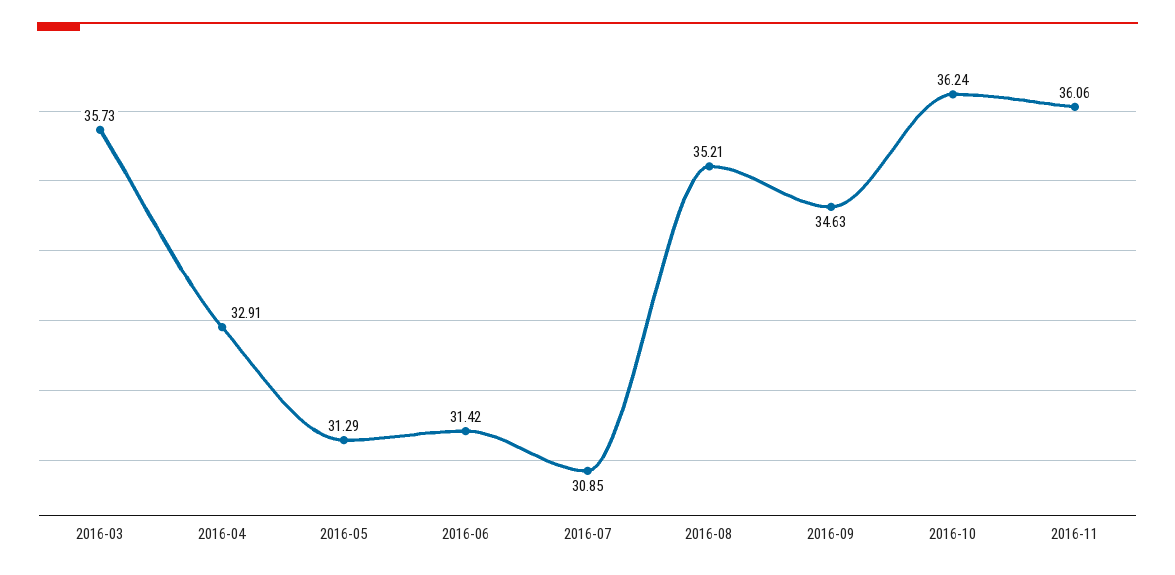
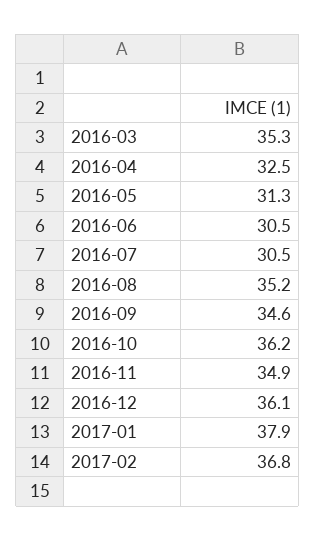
2016-03: 35.73 -> 35.3
2016-04: 32.91 -> 32.5
2016-06: 31.42 -> 30.5
2016-07: 30.85 -> 30.5
2016-11: 36.06 -> 34.9
2016-12: none -> 36.1
2017-01: none -> 37.9
2017-02: none -> 36.8

